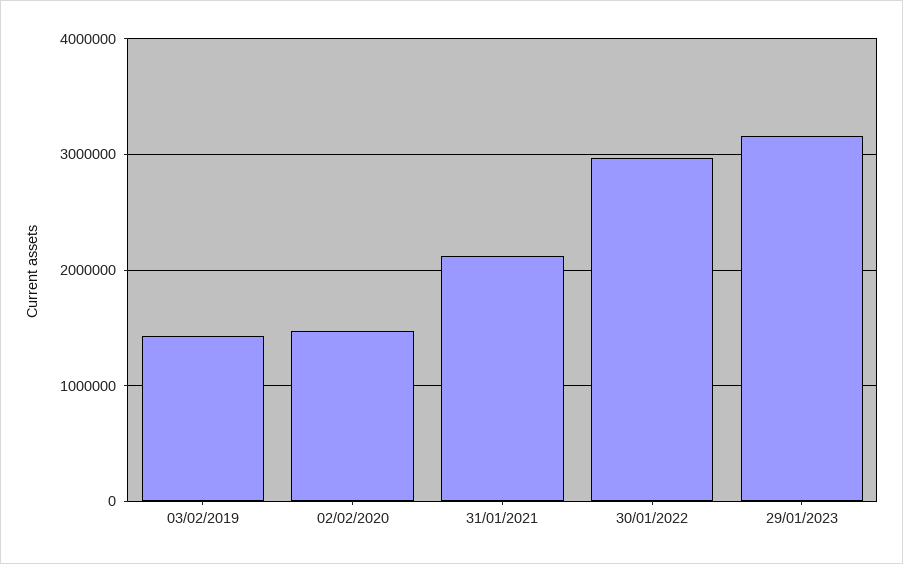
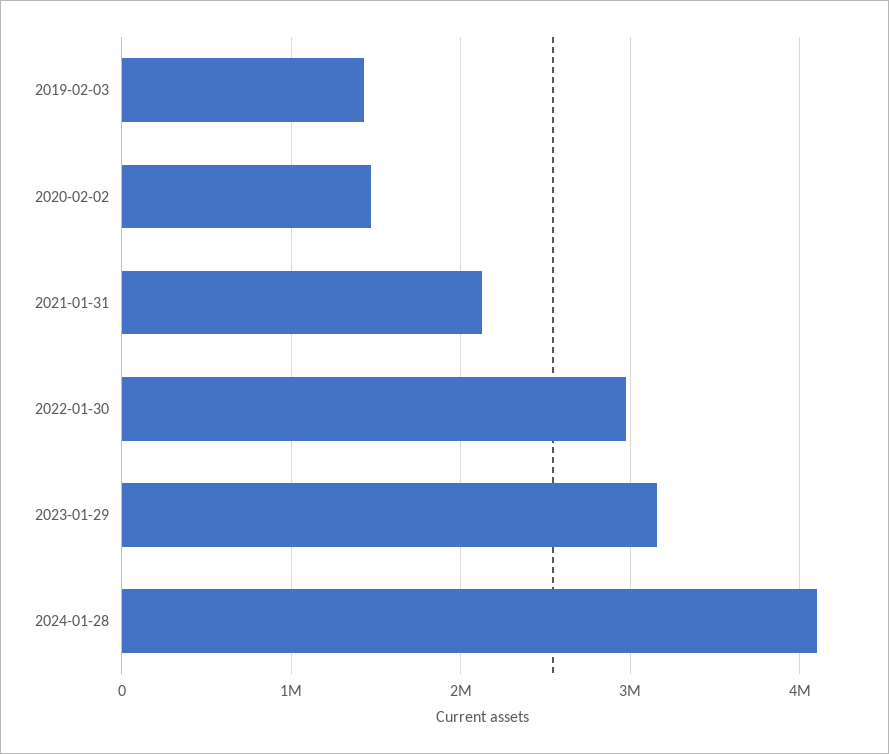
2024-01-28: none -> 4100000

